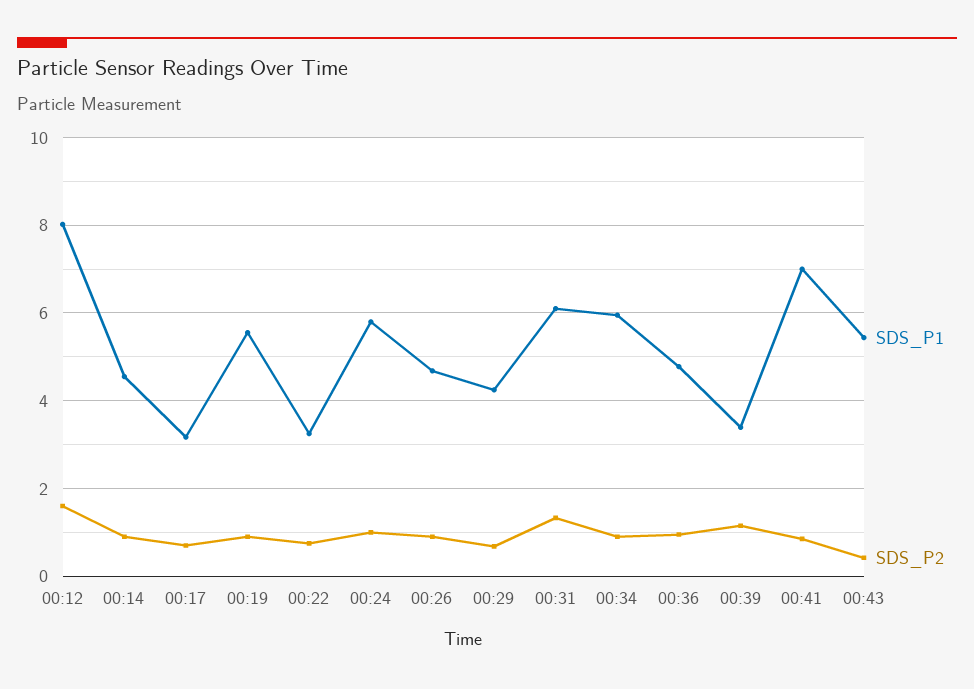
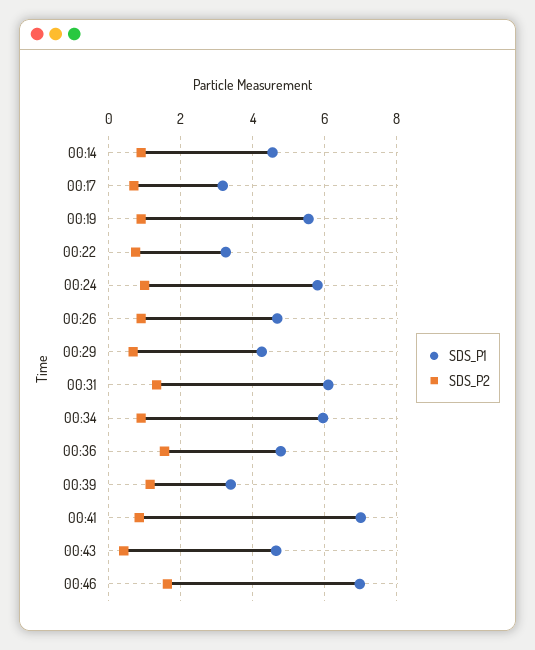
SDS_P1, 00:12: 8 -> none
SDS_P2, 00:12: 1.6 -> none
SDS_P2, 00:36: 1 -> 1.6
SDS_P1, 00:43: 5.4 -> 4.6
SDS_P1, 00:46: none -> 7
SDS_P2, 00:46: none -> 1.6

